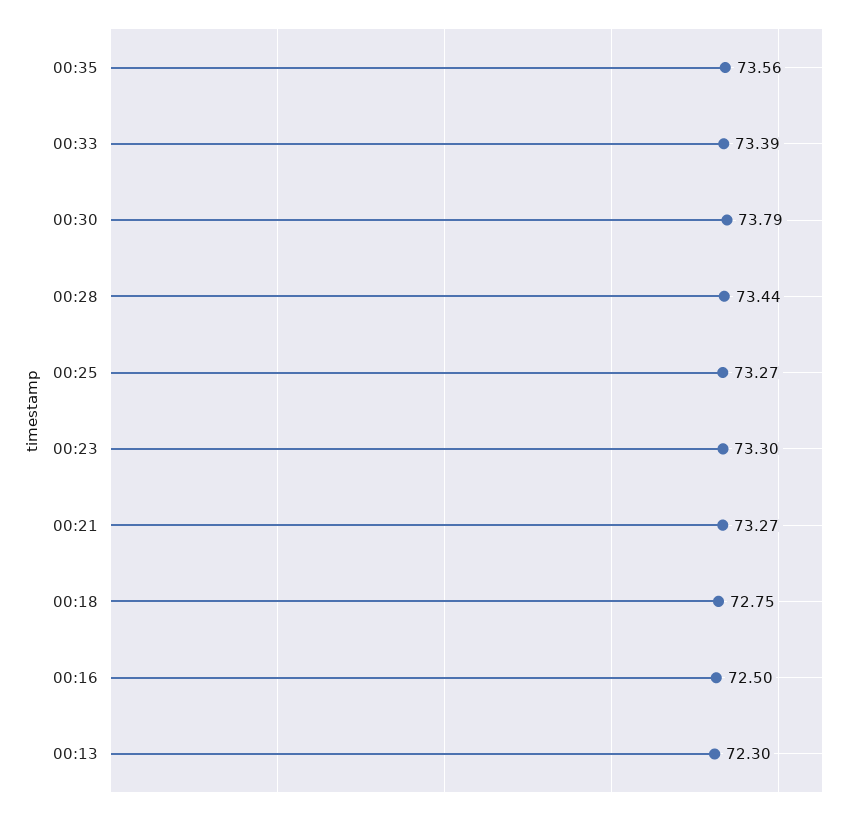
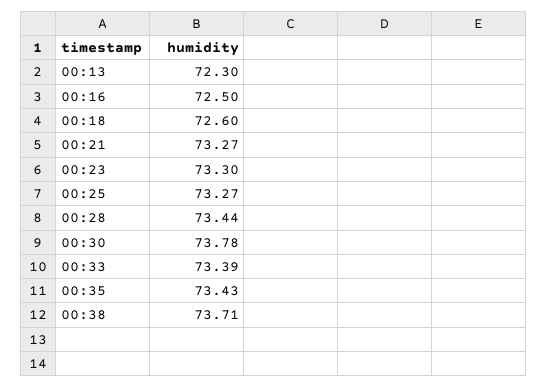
00:35: 73.56 -> 73.43
00:30: 73.79 -> 73.78
00:18: 72.75 -> 72.6
00:38: none -> 73.71

